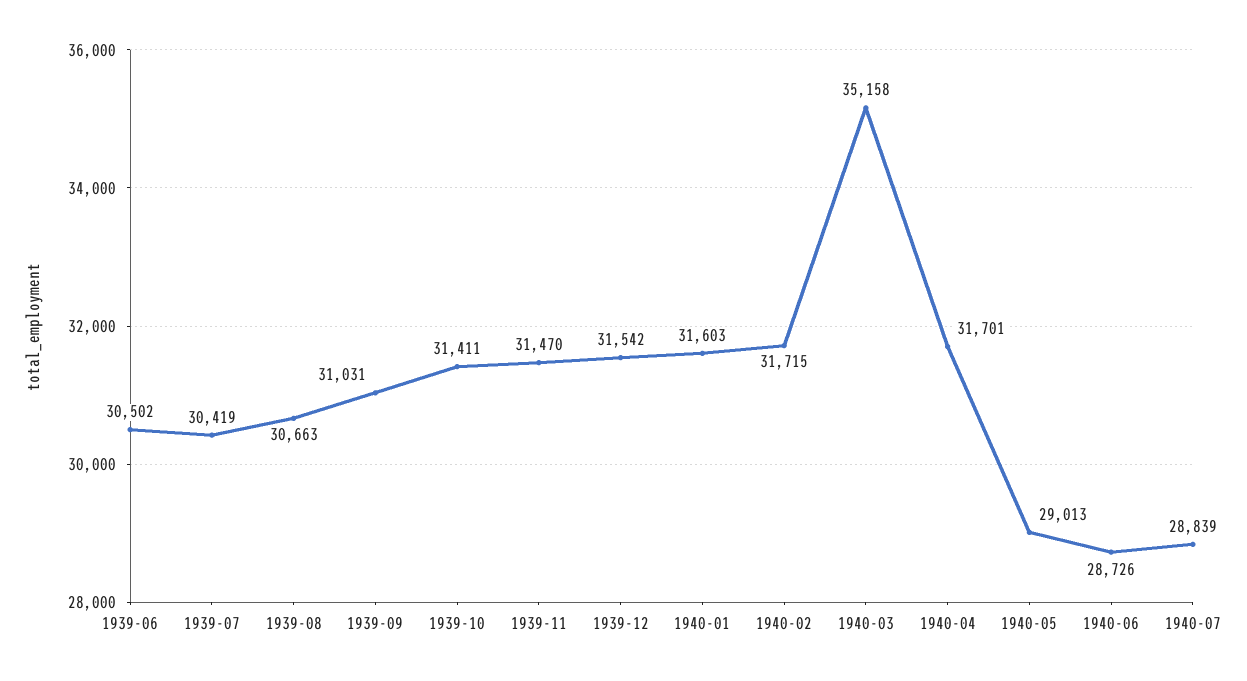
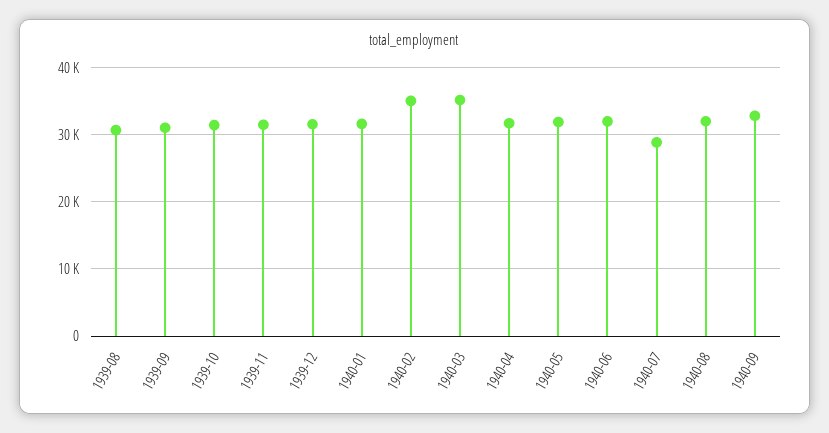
1939-06: 30502 -> none
1939-07: 30419 -> none
1940-02: 31715 -> 35000
1940-05: 29013 -> 32000
1940-06: 28726 -> 32000
1940-08: none -> 32000
1940-09: none -> 33000

